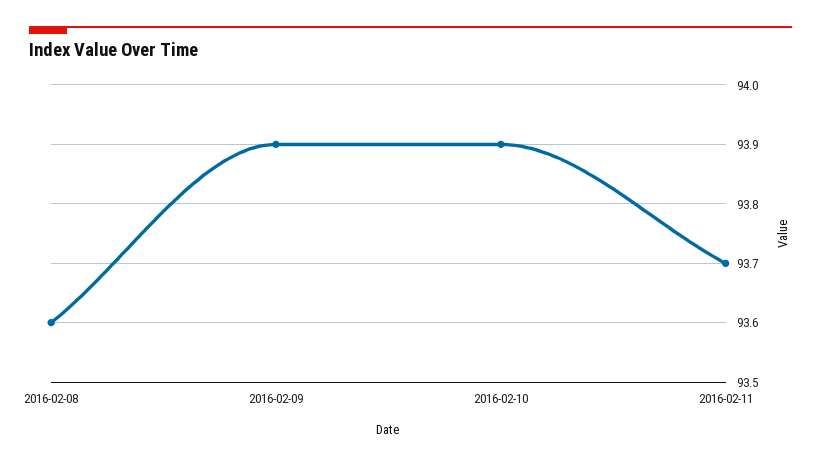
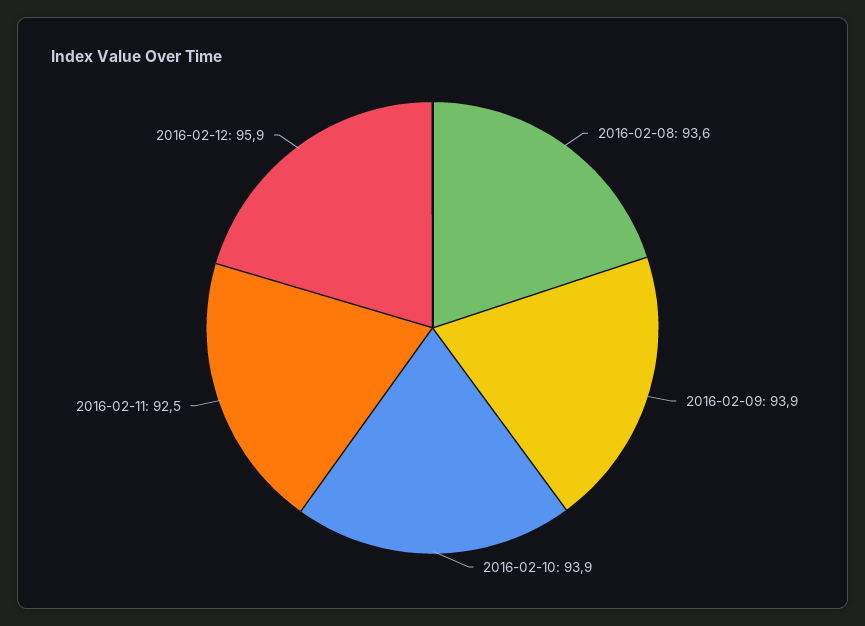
2016-02-11: 93.7 -> 92.5
2016-02-12: none -> 95.9

